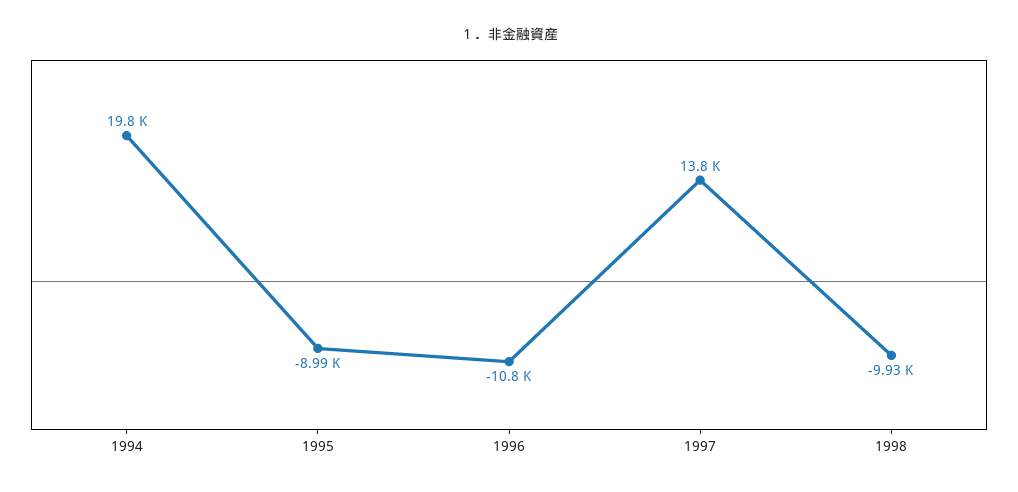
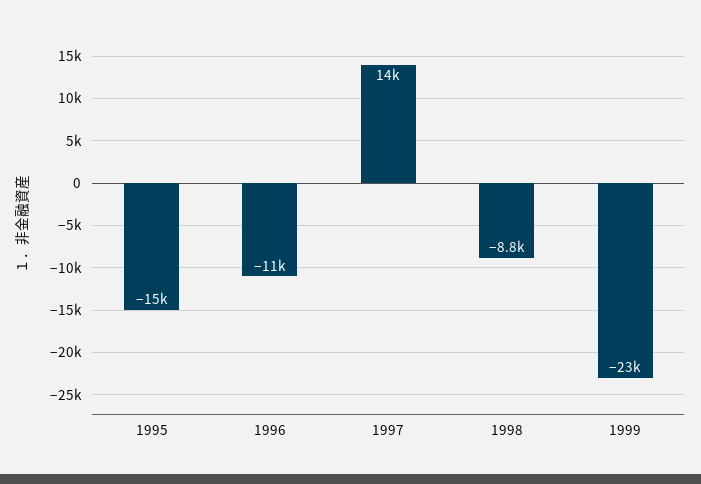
1994: 19800 -> none
1995: -8990 -> -15000
1998: -9930 -> -8800
1999: none -> -23000

